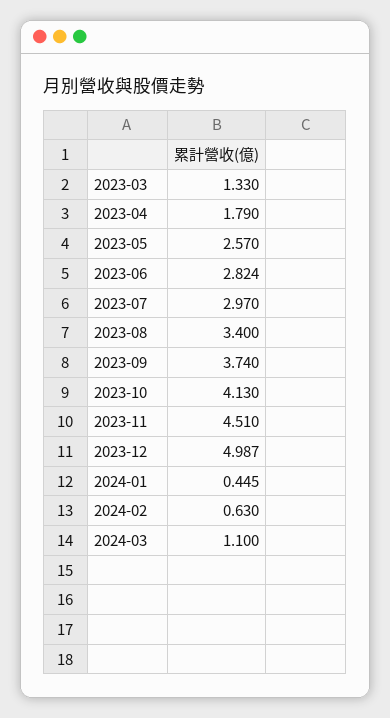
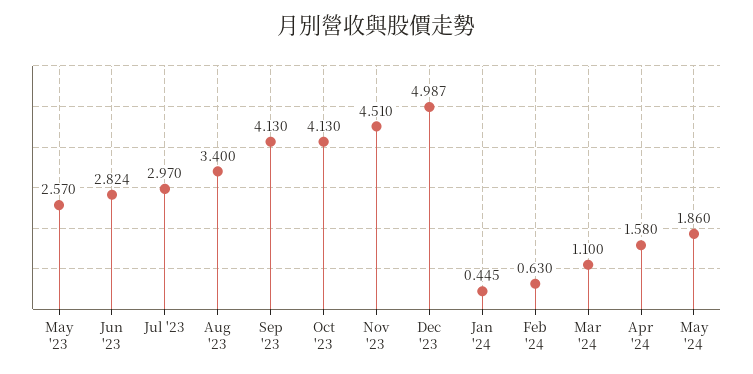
2023-03: 1.33 -> none
2023-04: 1.79 -> none
2023-09: 3.74 -> 4.13
Apr '24: none -> 1.58
May '24: none -> 1.86

